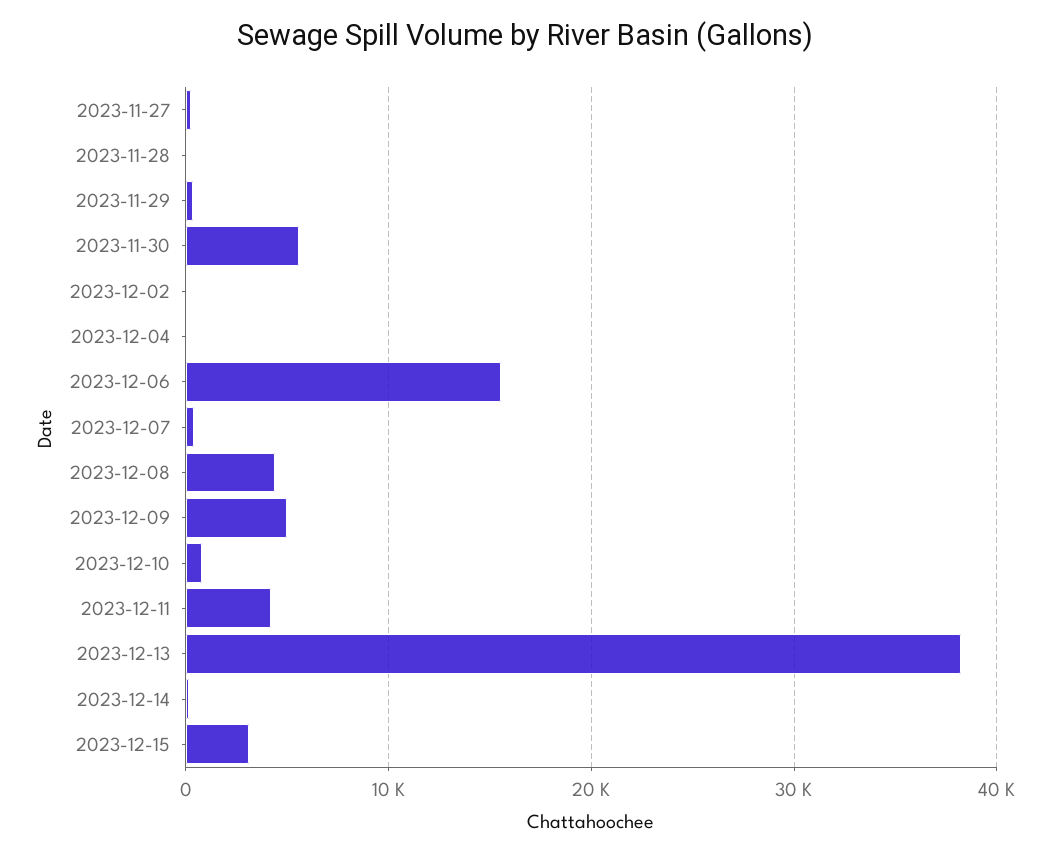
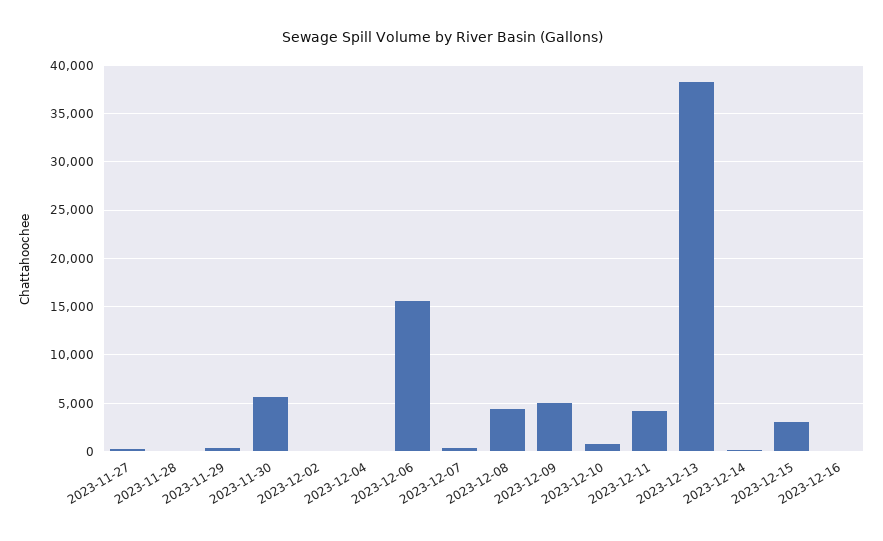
2023-12-16: none -> 0

